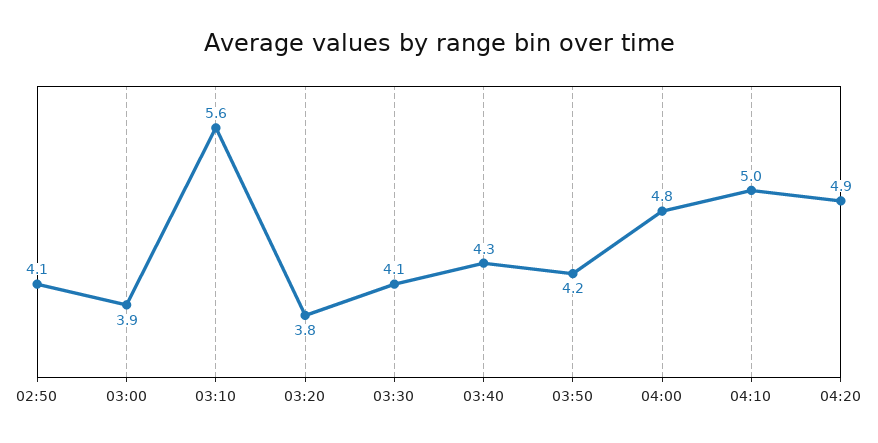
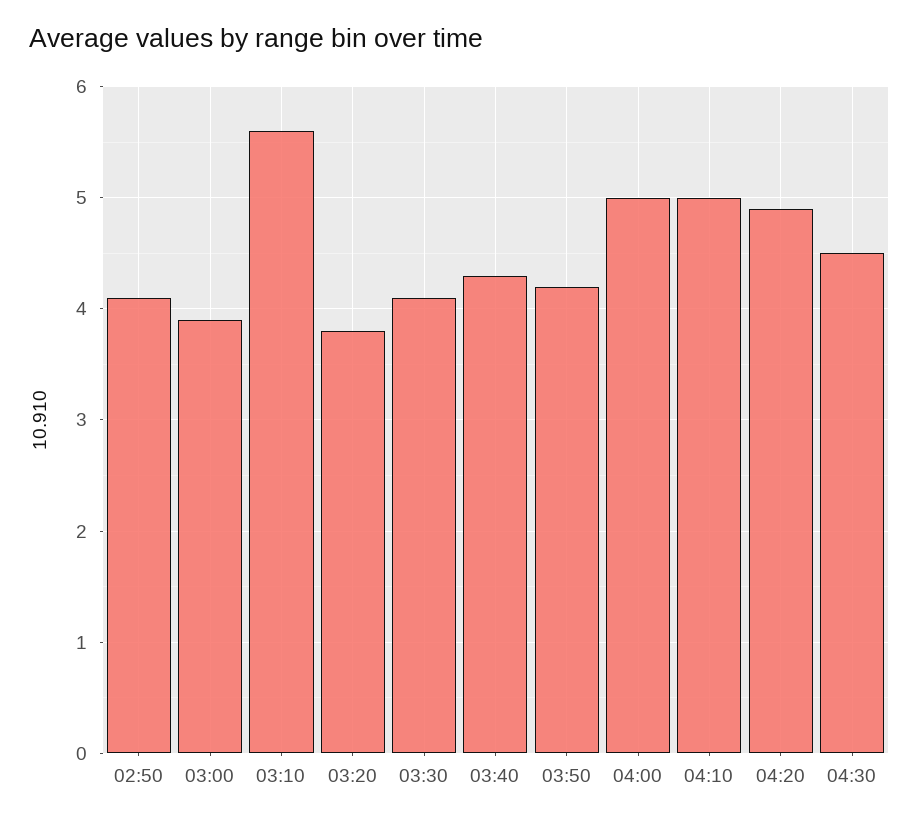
04:00: 4.8 -> 5
04:30: none -> 4.5

